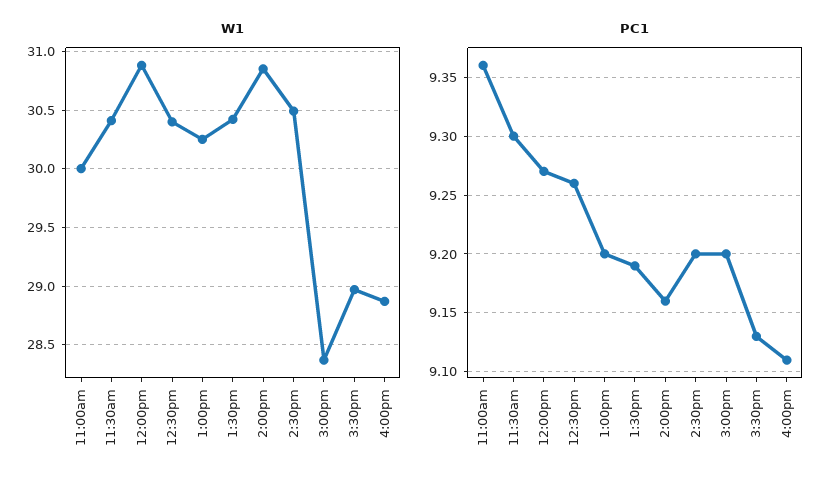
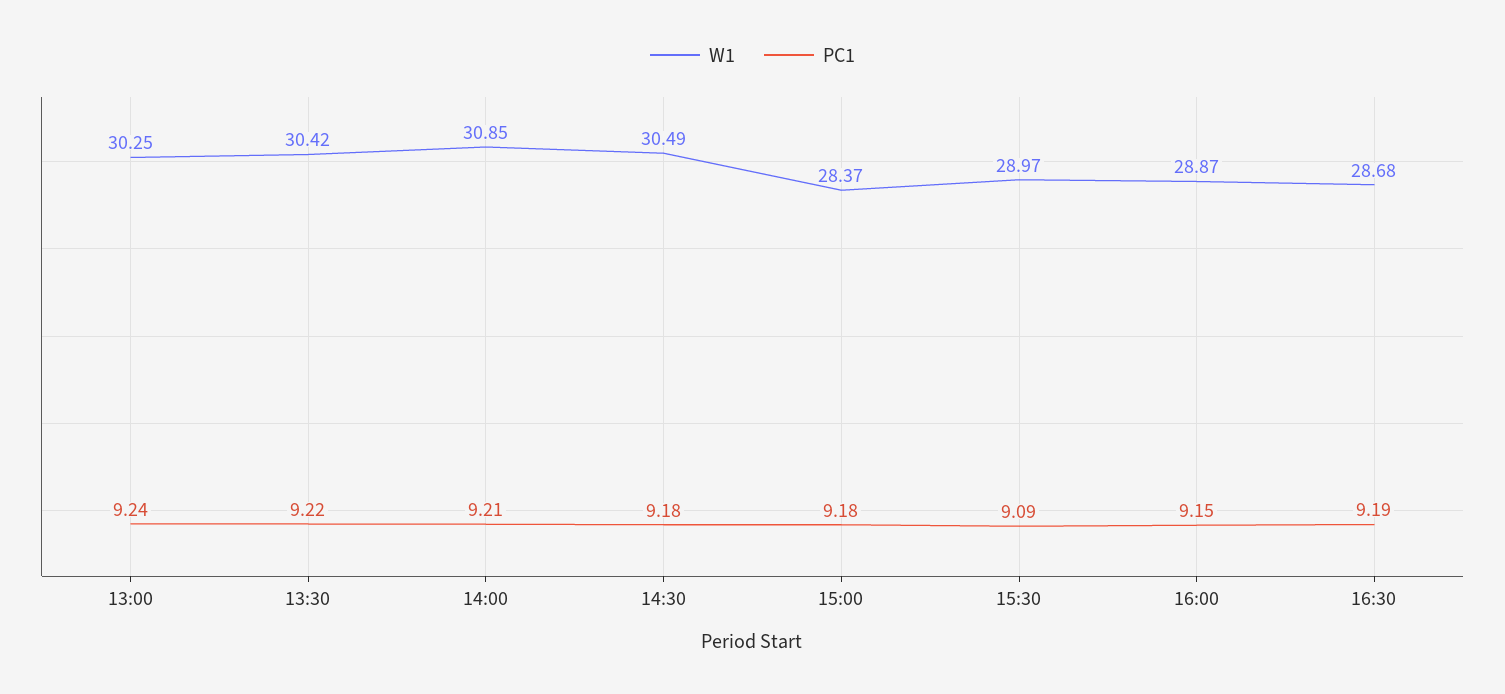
W1, 11:00am: 30 -> none
W1, 11:30am: 30.4 -> none
W1, 12:00pm: 30.9 -> none
W1, 12:30pm: 30.4 -> none
PC1, 11:00am: 9.36 -> none
PC1, 11:30am: 9.3 -> none
PC1, 12:00pm: 9.27 -> none
PC1, 12:30pm: 9.26 -> none
PC1, 1:00pm: 9.2 -> 9.24
PC1, 1:30pm: 9.19 -> 9.22
PC1, 2:00pm: 9.16 -> 9.21
PC1, 2:30pm: 9.2 -> 9.18
PC1, 3:00pm: 9.2 -> 9.18
PC1, 3:30pm: 9.13 -> 9.09
PC1, 4:00pm: 9.11 -> 9.15
W1, 16:30: none -> 28.68
PC1, 16:30: none -> 9.19

